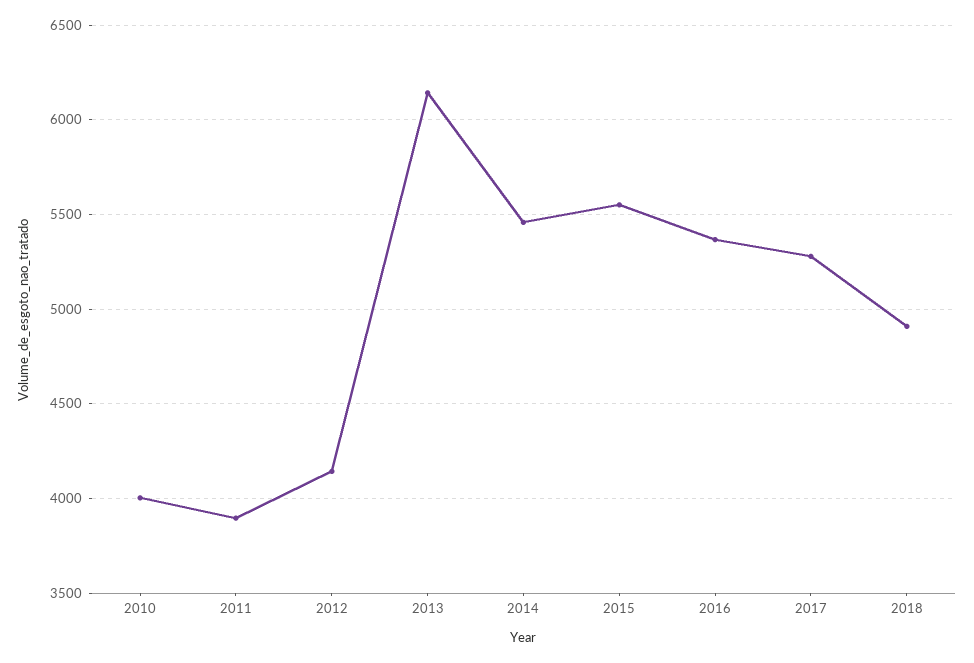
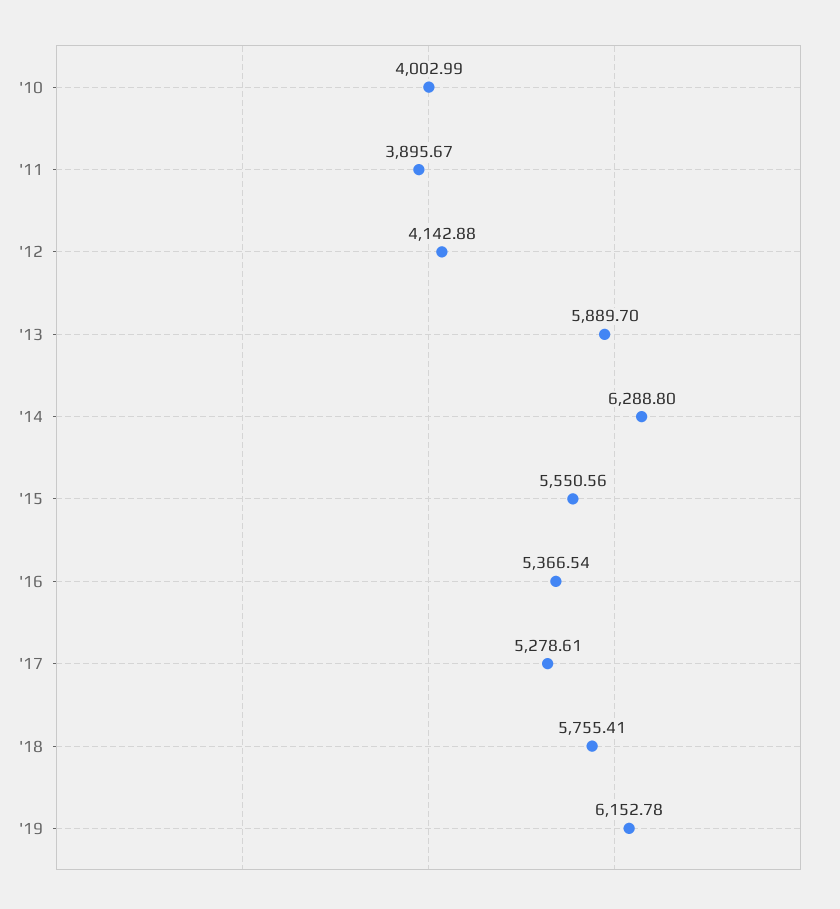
2013: 6150 -> 5889.7
2014: 5450 -> 6288.8
2018: 4900 -> 5755.41
'19: none -> 6152.78

